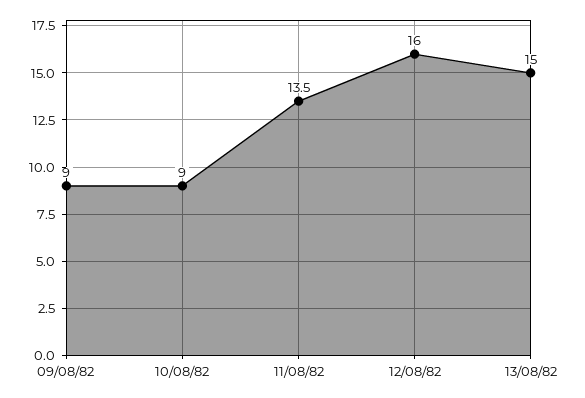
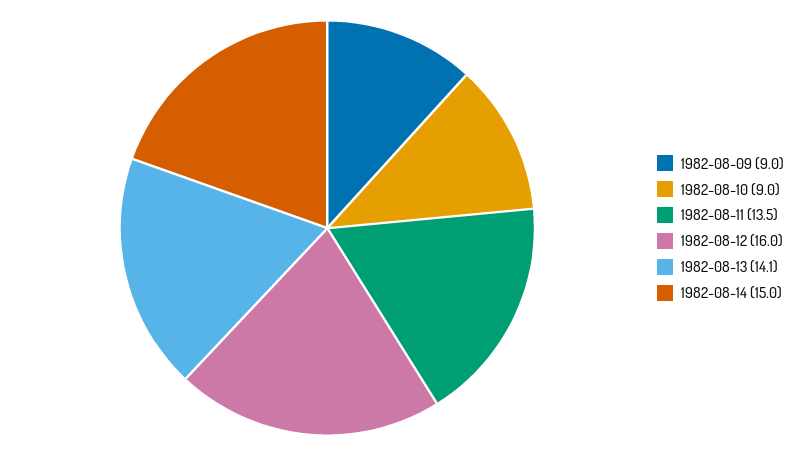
13/08/82: 15 -> 14.1
1982-08-14: none -> 15

